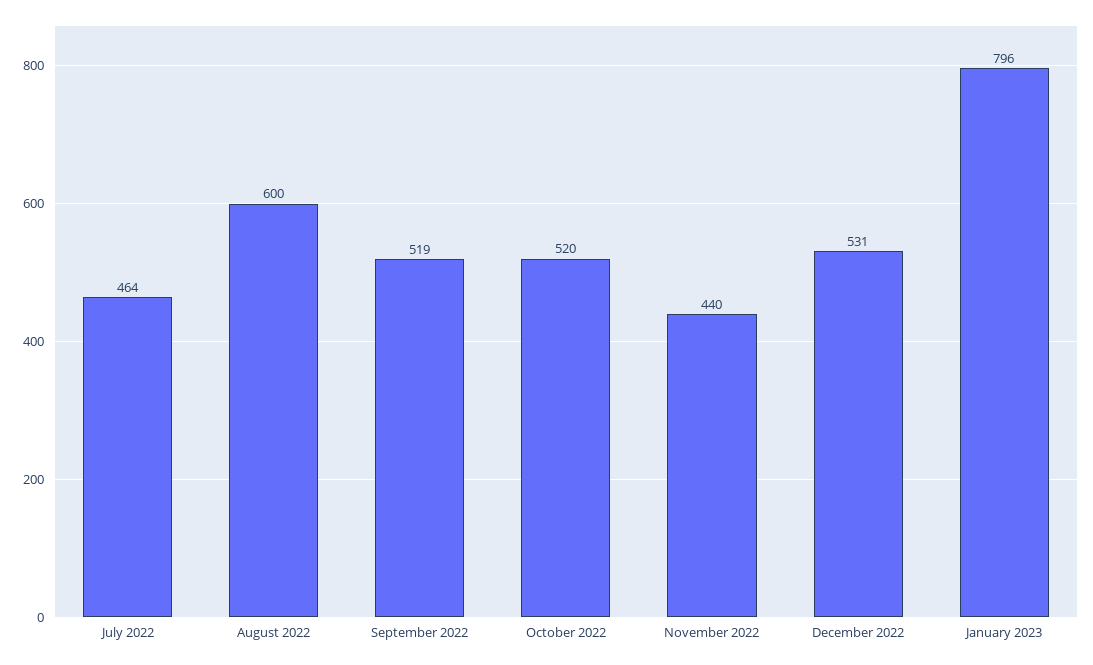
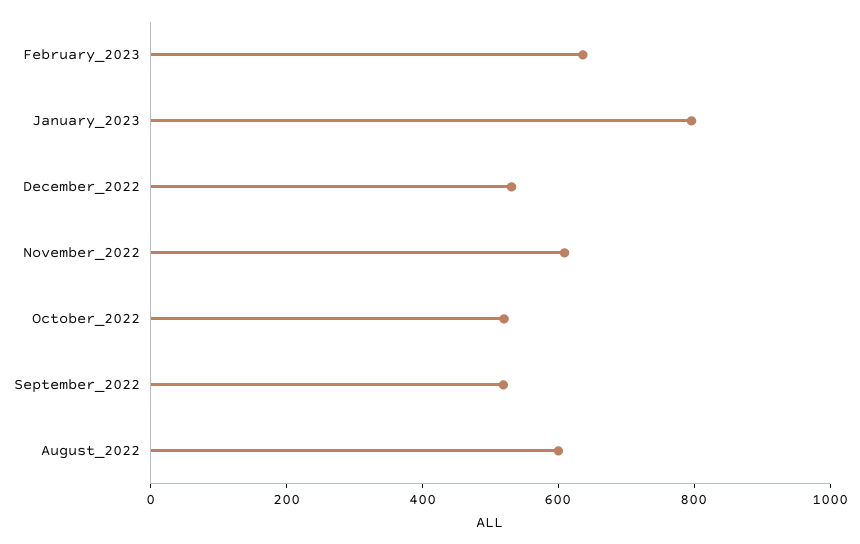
July 2022: 464 -> none
November 2022: 440 -> 600
February_2023: none -> 650

